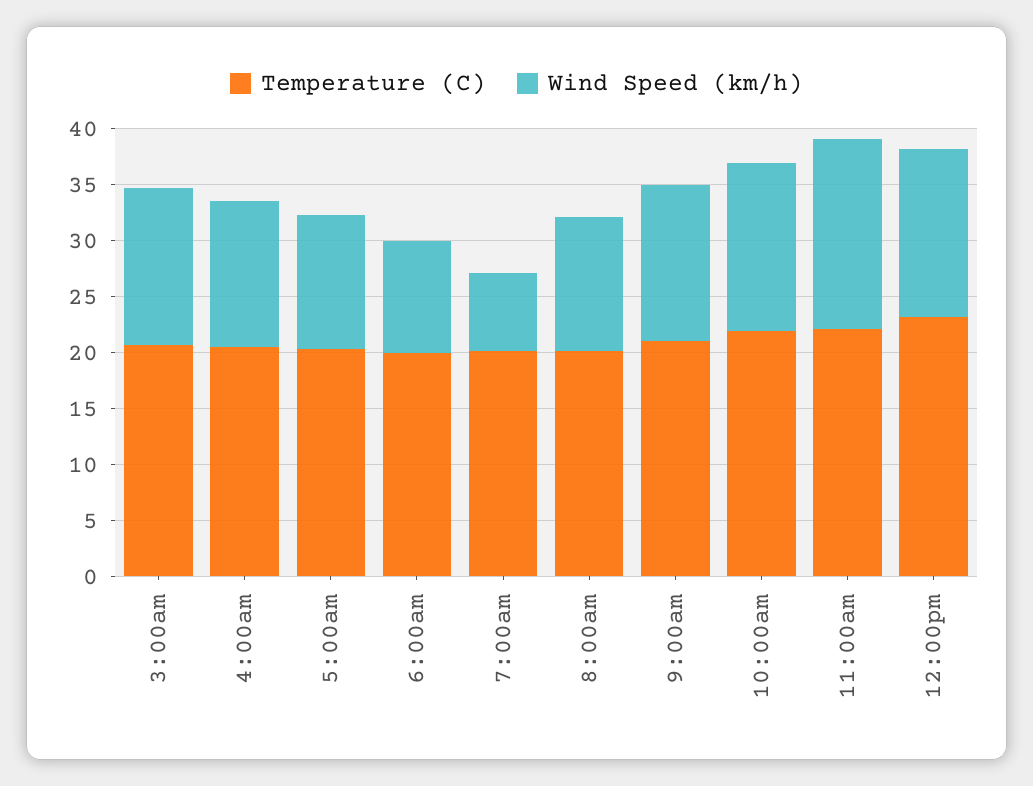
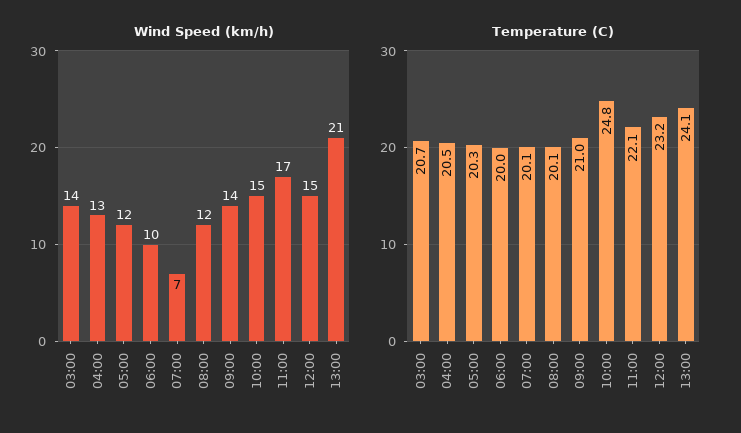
Temperature (C), 10:00am: 22 -> 24.8
Wind Speed (km/h), 13:00: none -> 21
Temperature (C), 13:00: none -> 24.1

